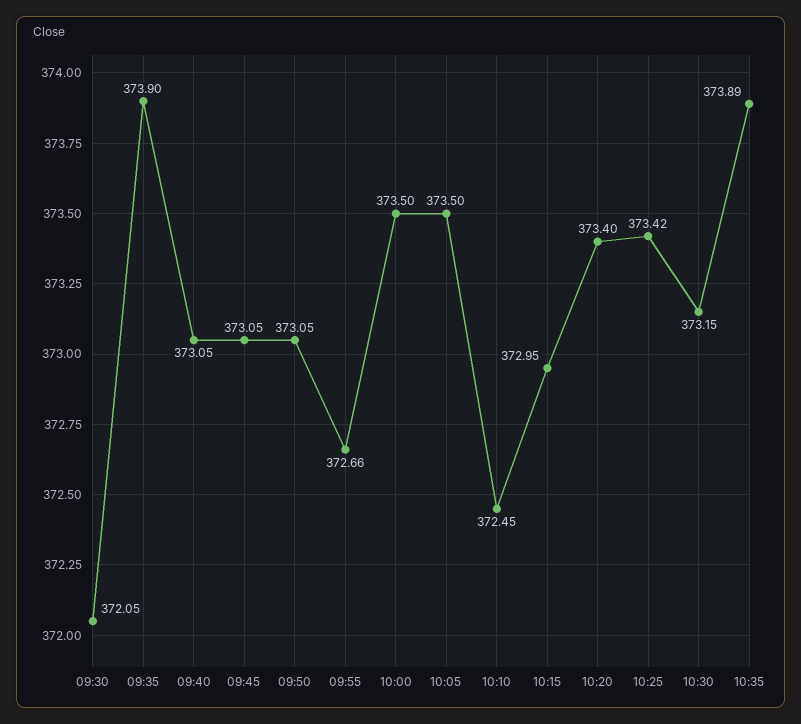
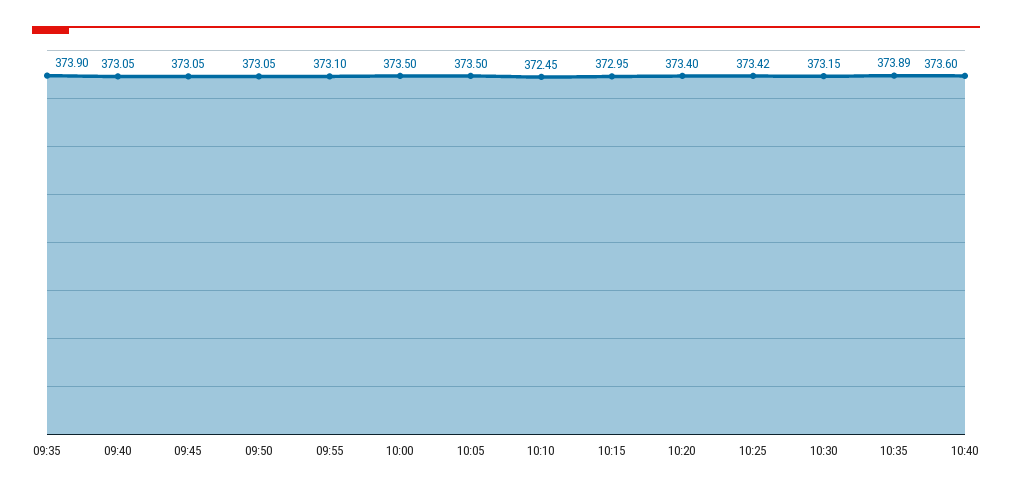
09:30: 372.05 -> none
09:55: 372.66 -> 373.1
10:40: none -> 373.6

